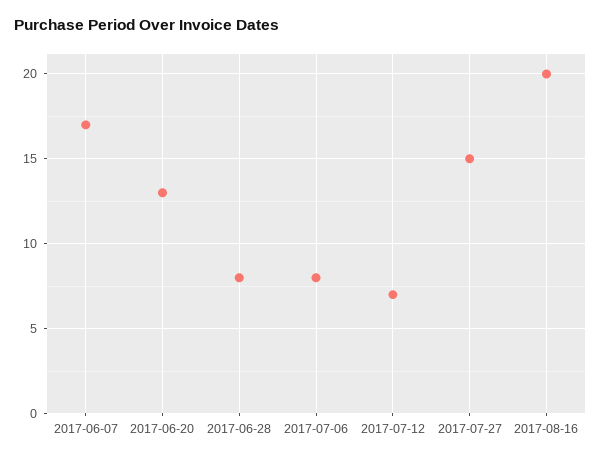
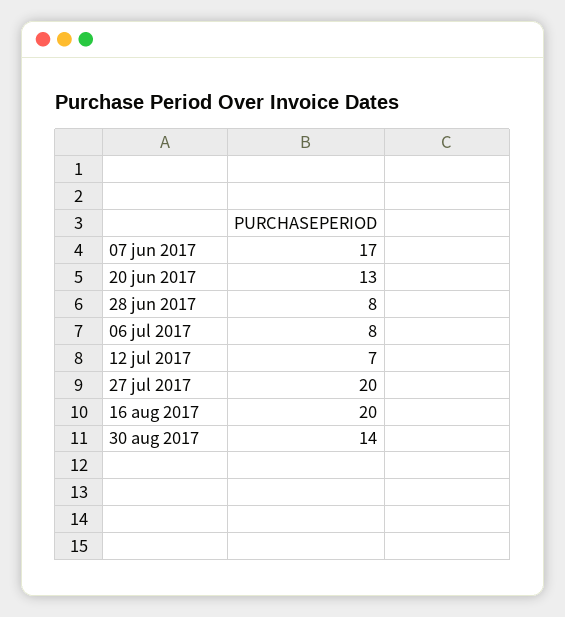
2017-07-27: 15 -> 20
30 aug 2017: none -> 14

